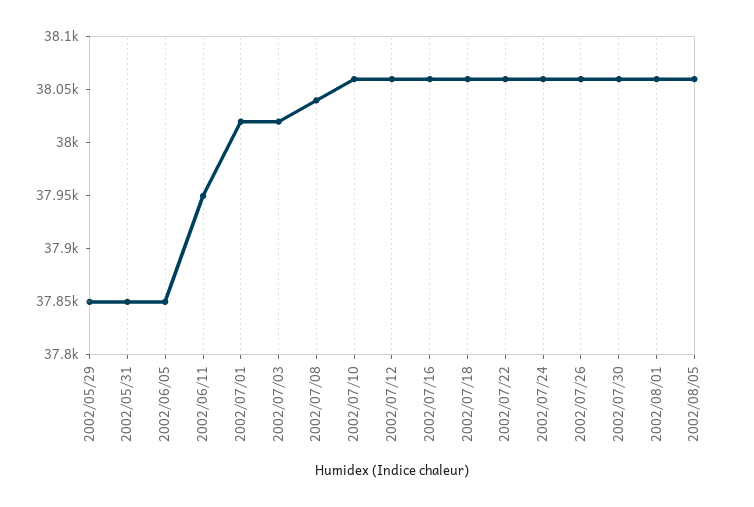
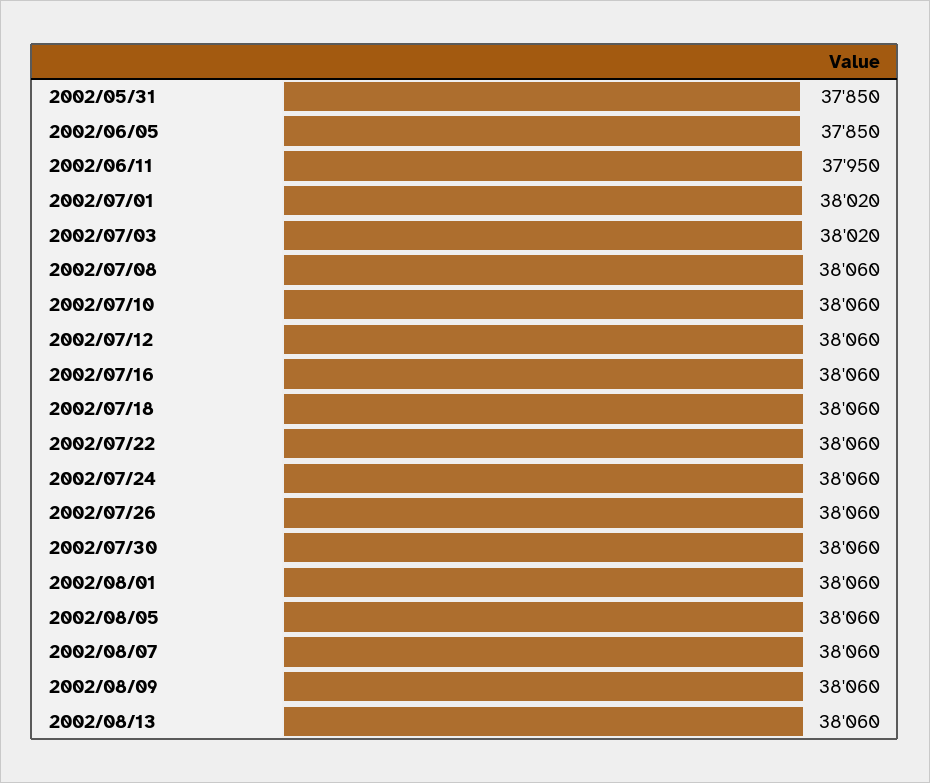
2002/05/29: 37850 -> none
2002/07/08: 38040 -> 38060
2002/08/07: none -> 38060
2002/08/09: none -> 38060
2002/08/13: none -> 38060

